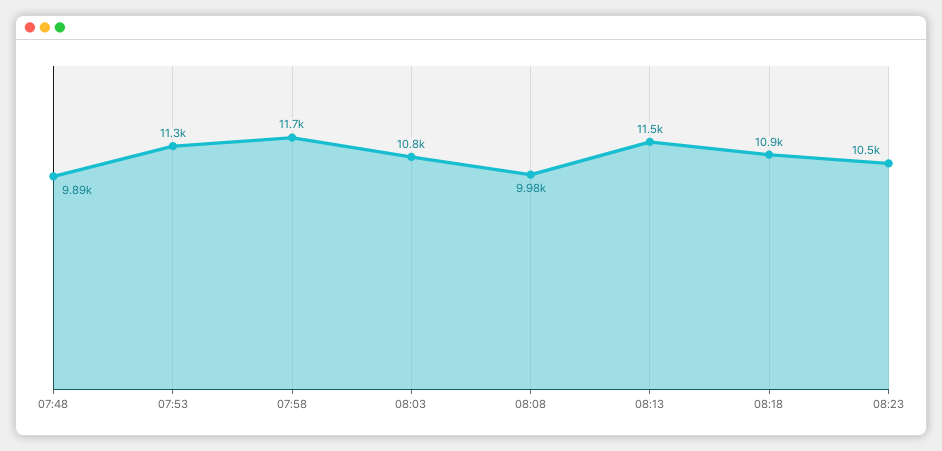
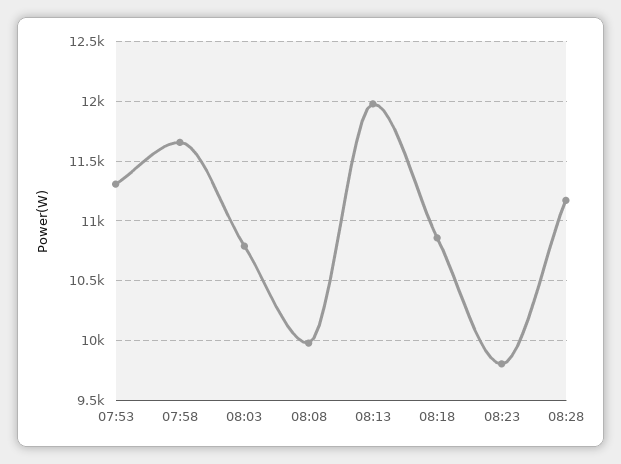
07:48: 9890 -> none
08:13: 11500 -> 12000
08:23: 10500 -> 9800
08:28: none -> 11200

